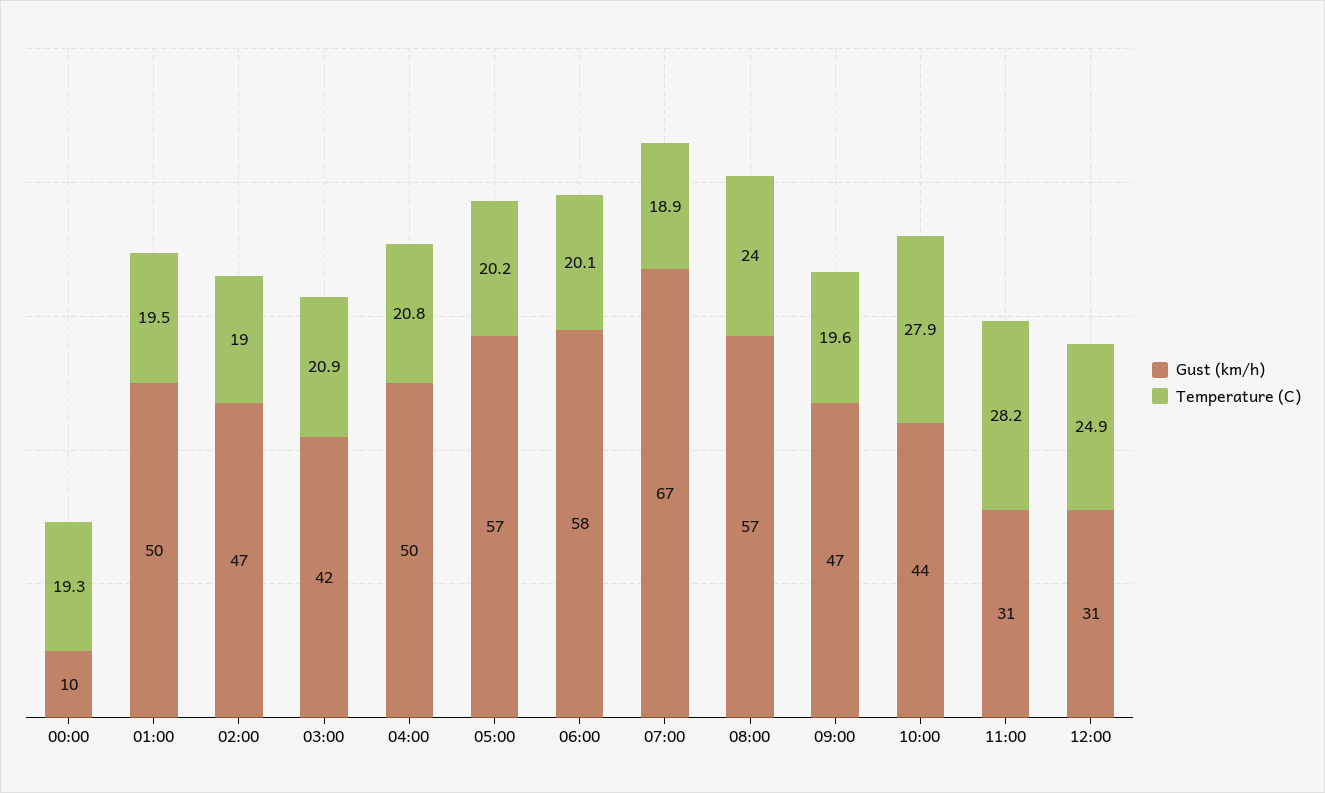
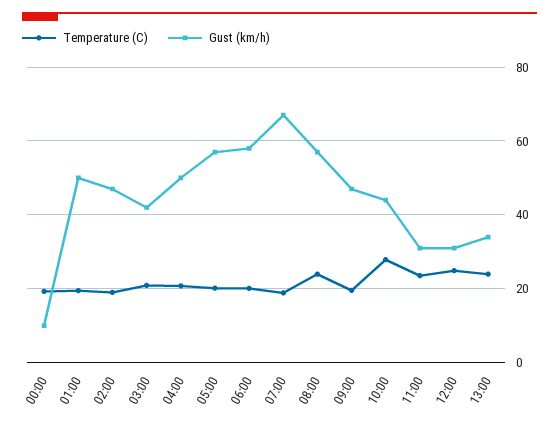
Temperature (C), 11:00: 28.2 -> 24
Temperature (C), 13:00: none -> 24
Gust (km/h), 13:00: none -> 34

